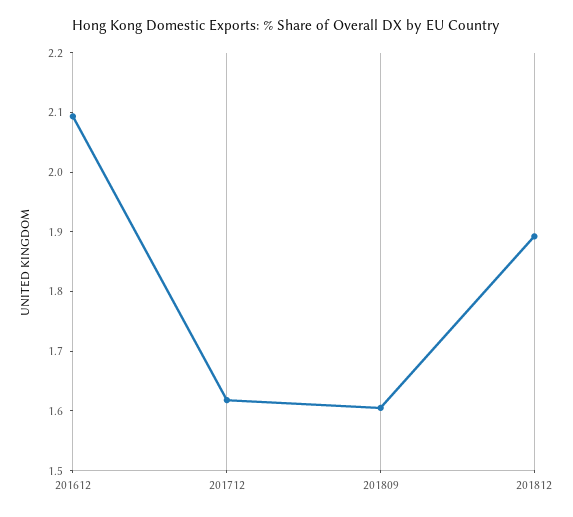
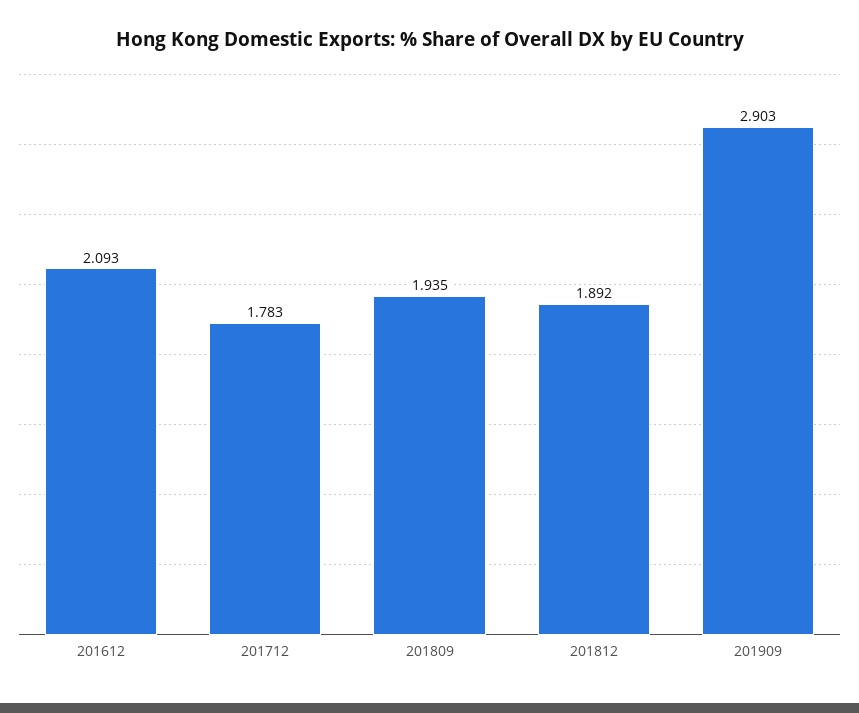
201712: 1.62 -> 1.783
201809: 1.6 -> 1.935
201909: none -> 2.903

